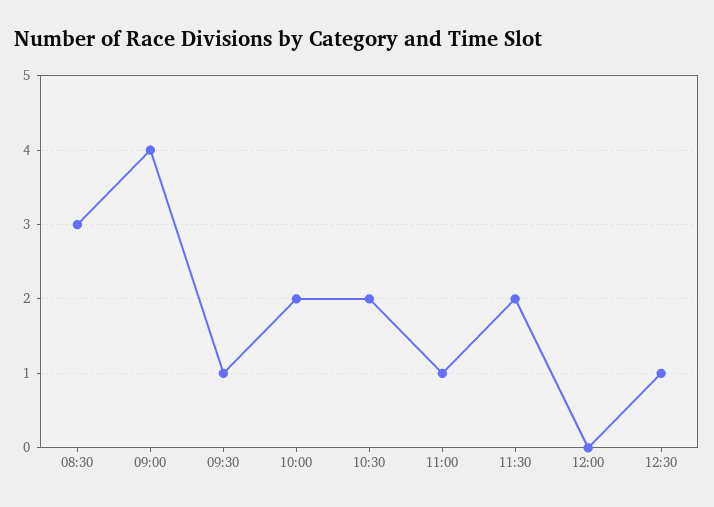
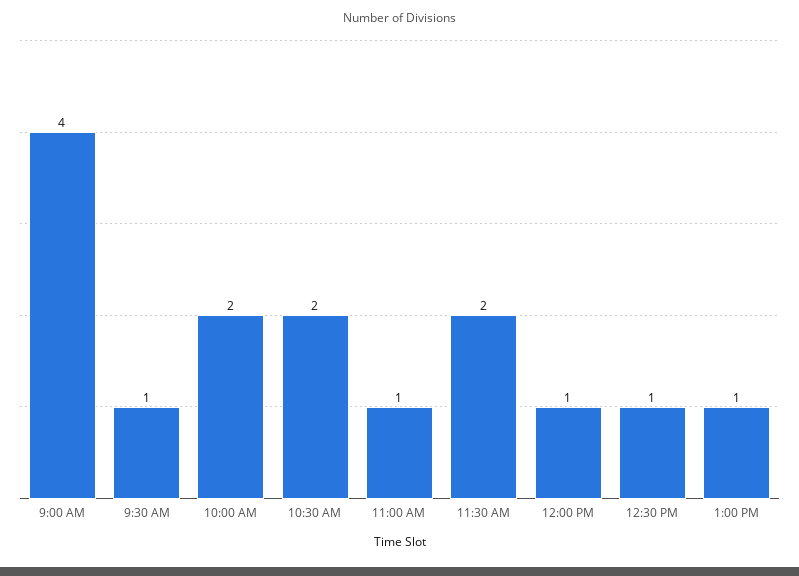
08:30: 3 -> none
12:00: 0 -> 1
1:00 PM: none -> 1

